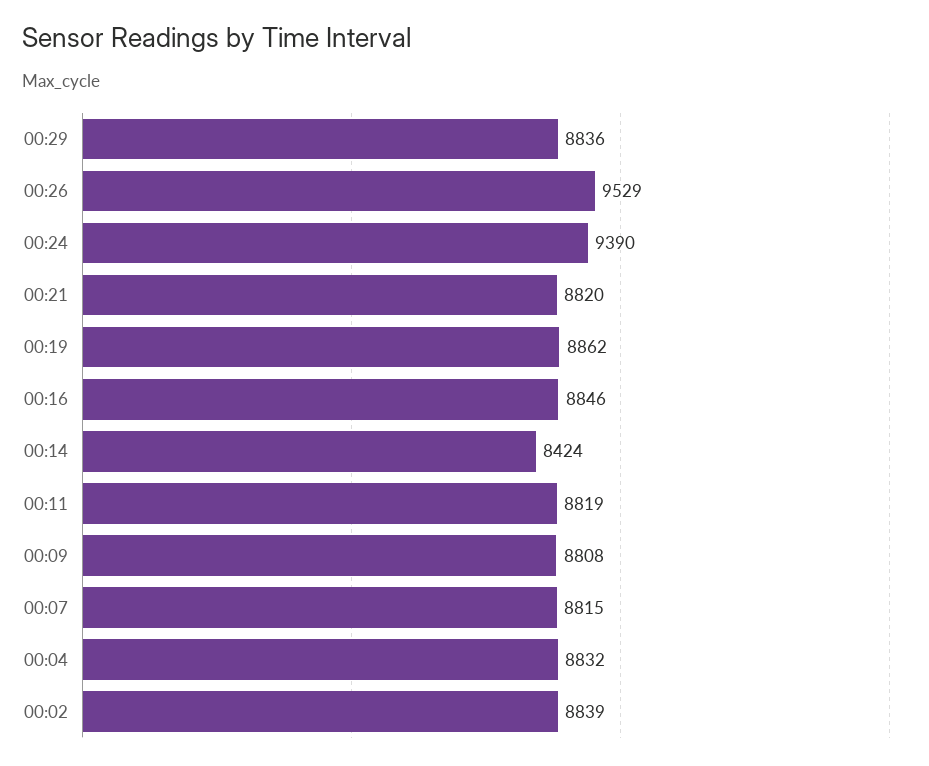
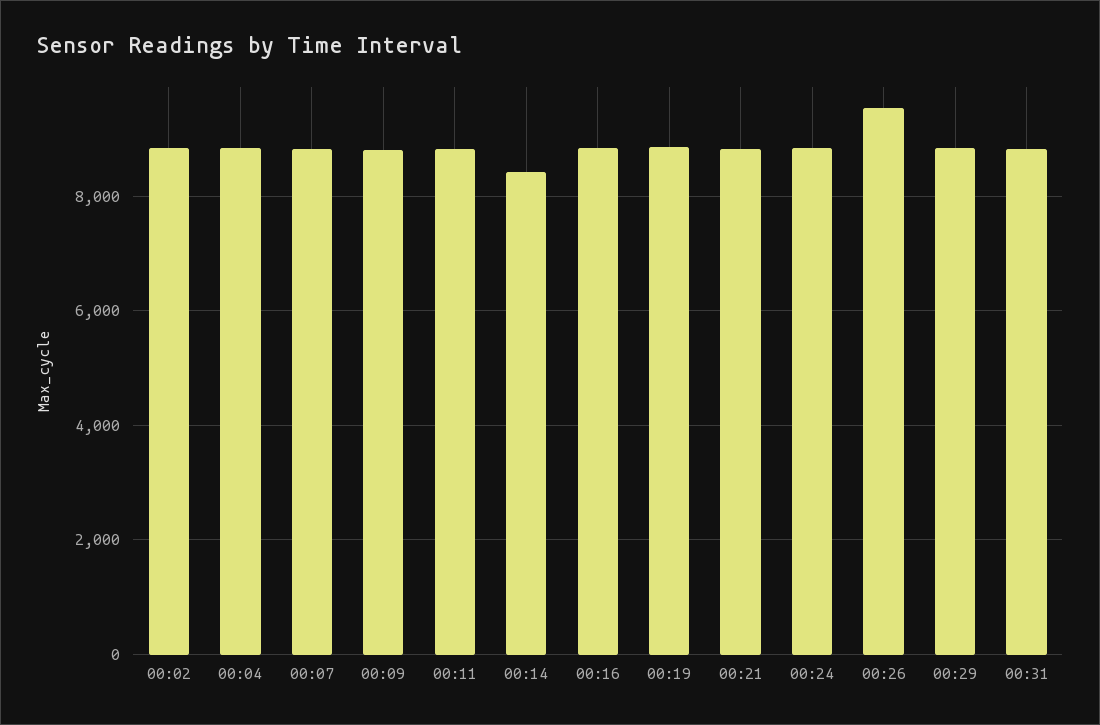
00:24: 9390 -> 8800
00:31: none -> 8800

